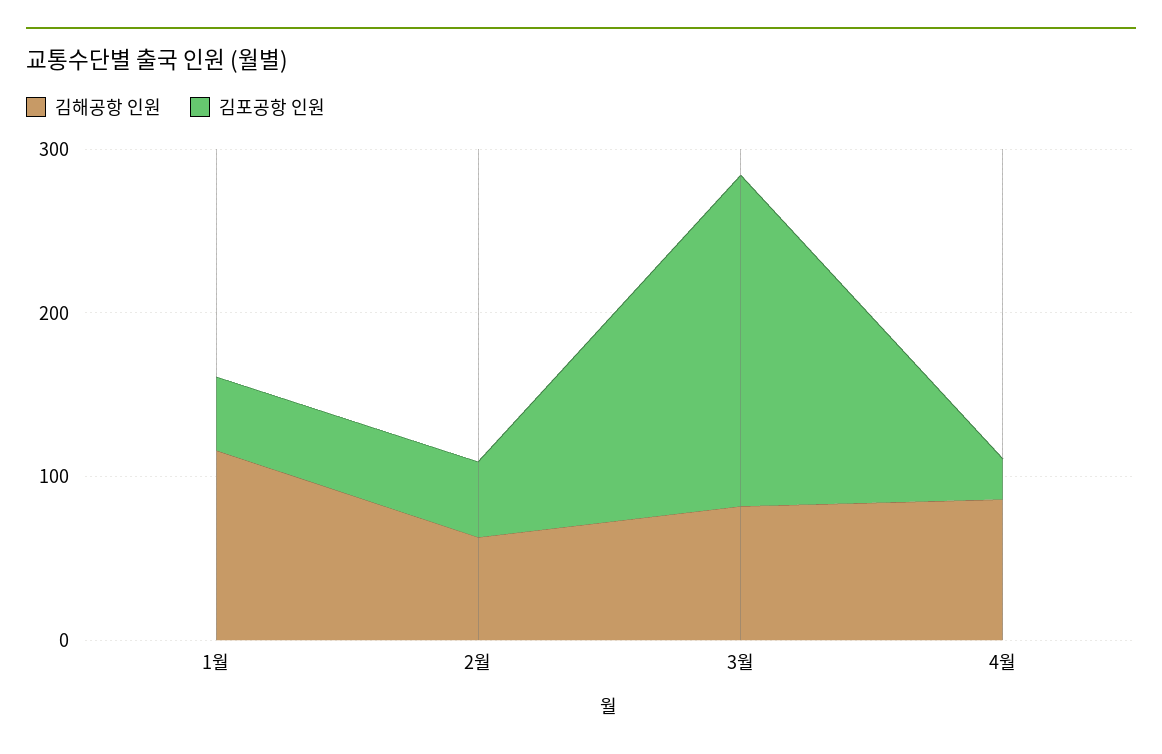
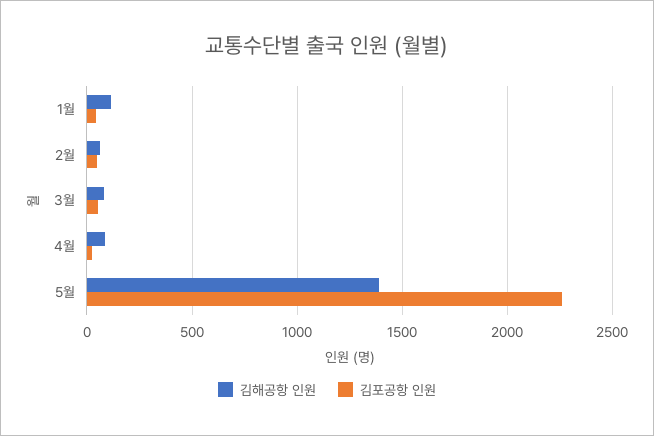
김포공항 인원, 3월: 200 -> 50
김해공항 인원, 5월: none -> 1400
김포공항 인원, 5월: none -> 2250

